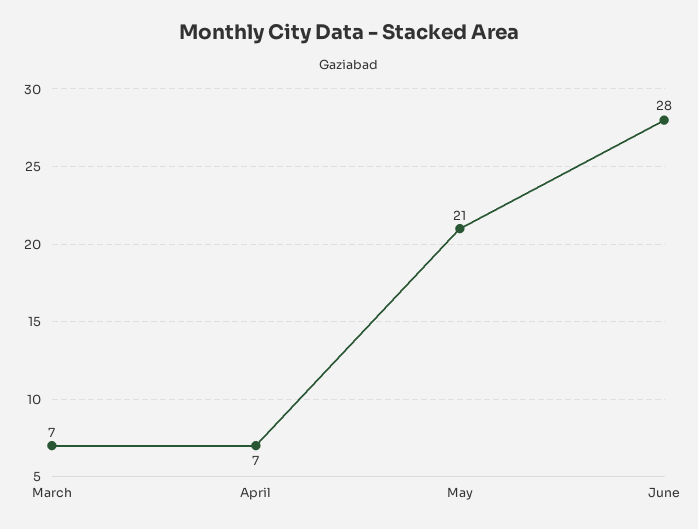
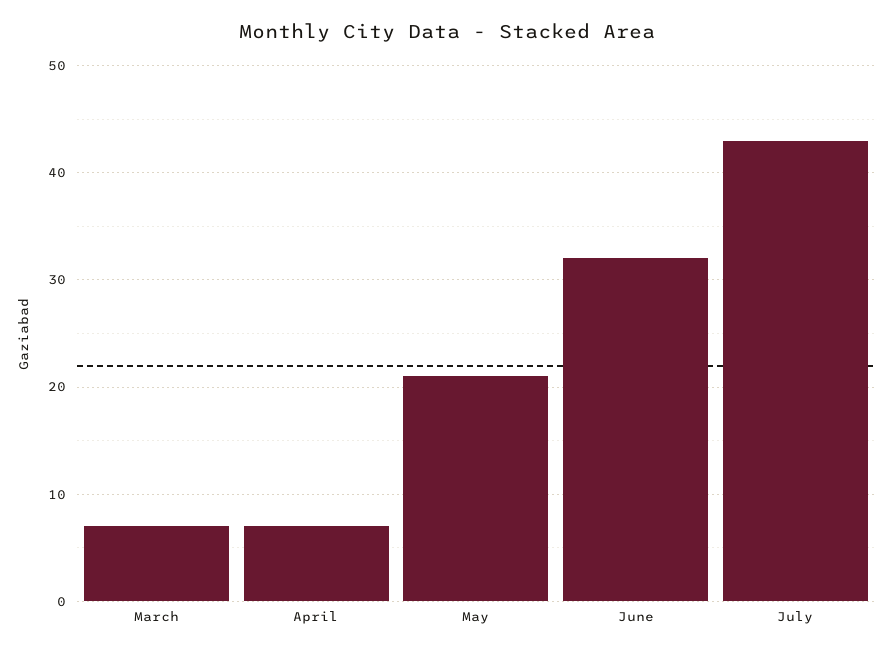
June: 28 -> 32
July: none -> 43

